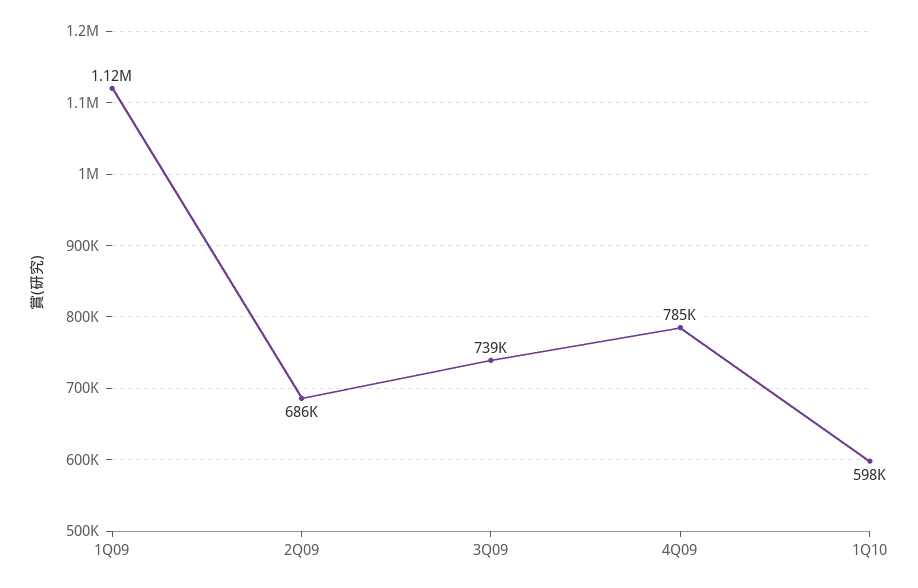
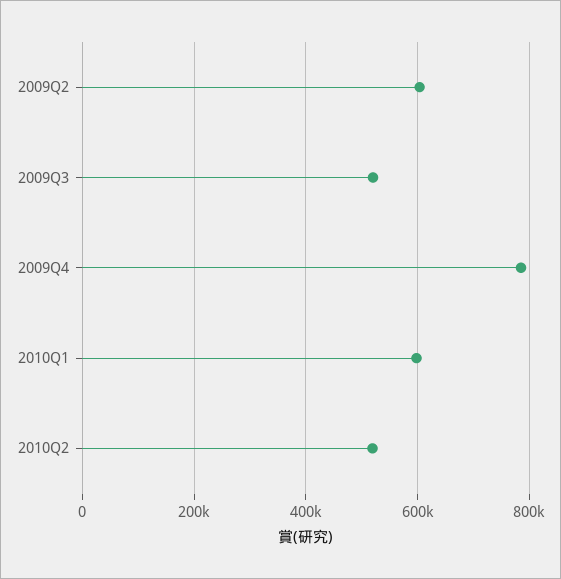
1Q09: 1120000 -> none
2Q09: 686000 -> 600000
3Q09: 739000 -> 520000
2010Q2: none -> 520000

